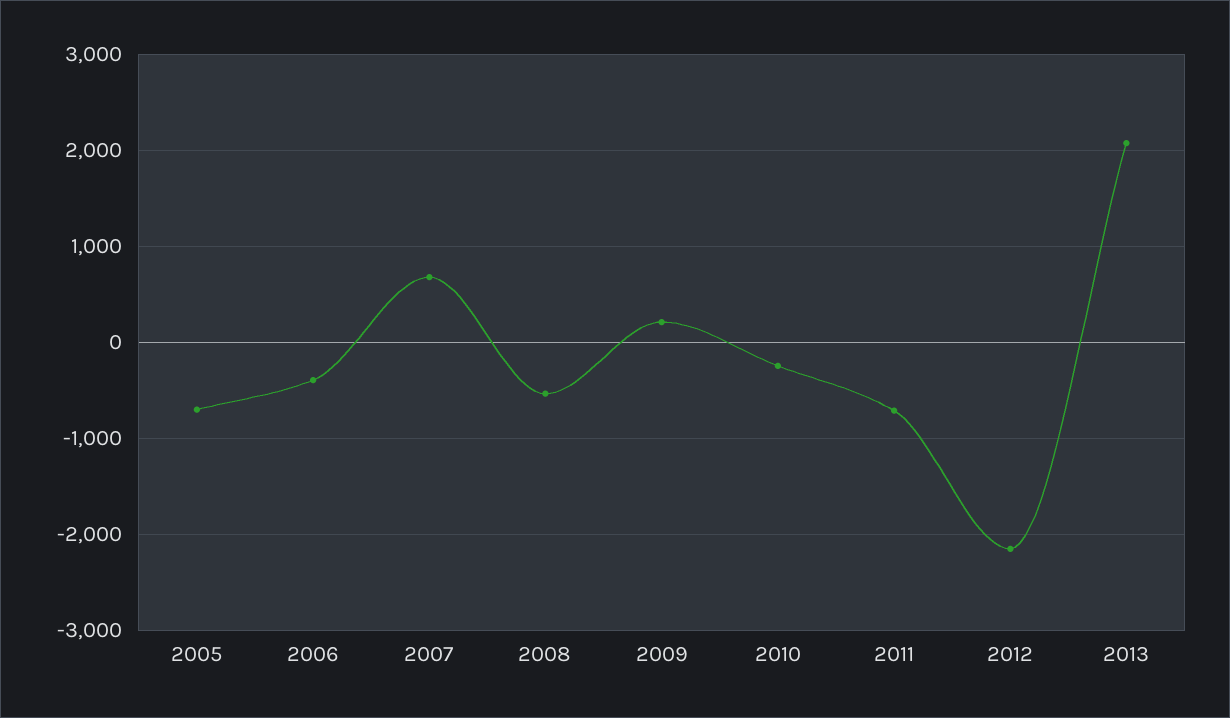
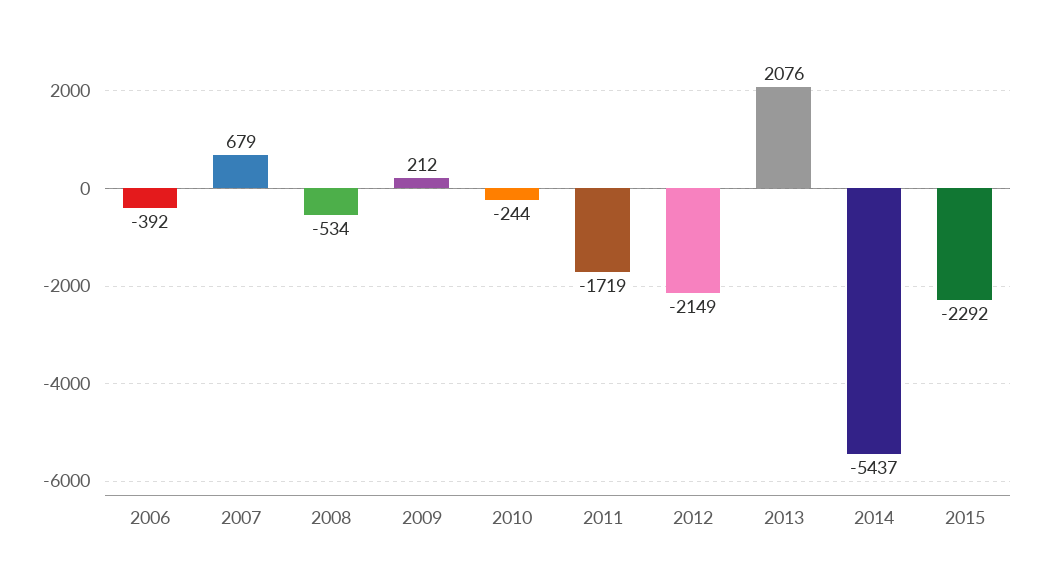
2005: -700 -> none
2011: -700 -> -1719
2014: none -> -5437
2015: none -> -2292

